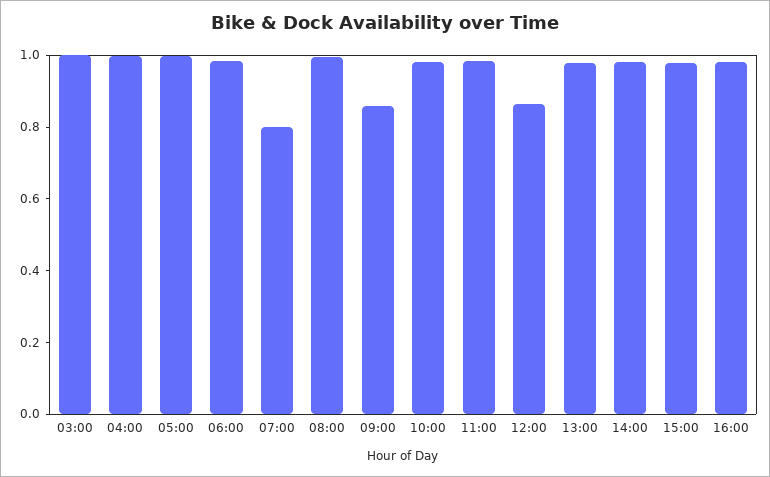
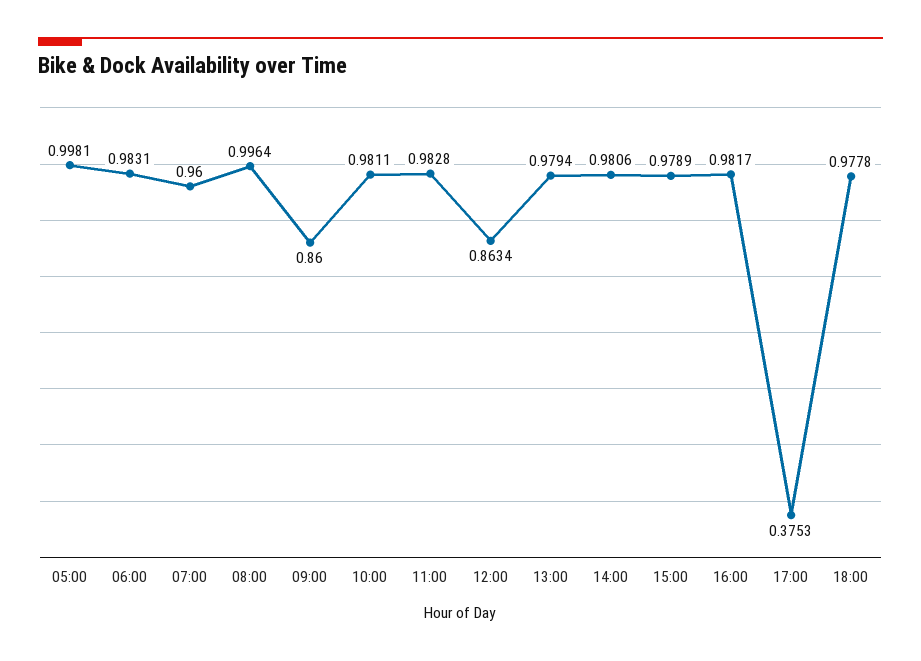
03:00: 1 -> none
04:00: 1 -> none
07:00: 0.8 -> 0.96
17:00: none -> 0.3753
18:00: none -> 0.9778

